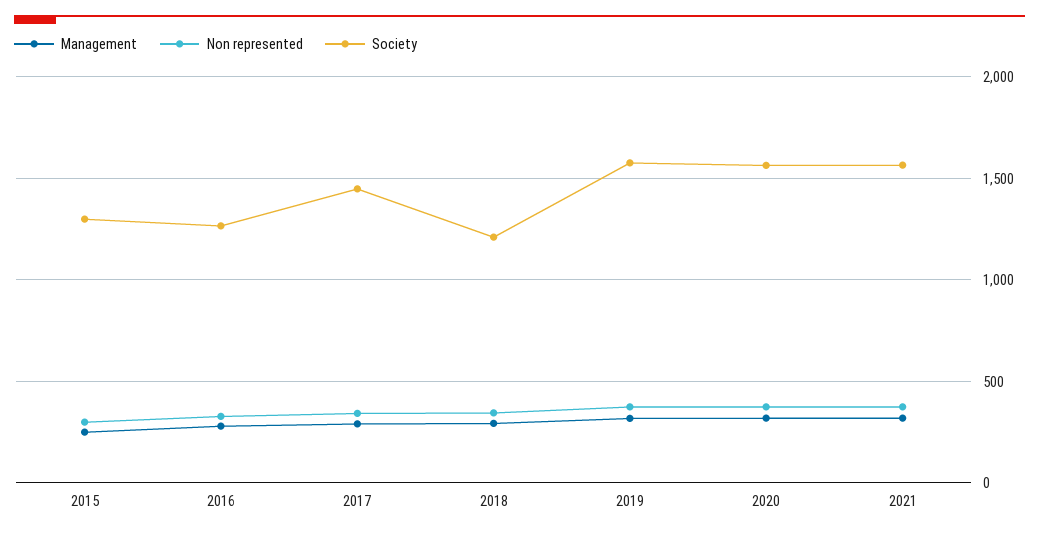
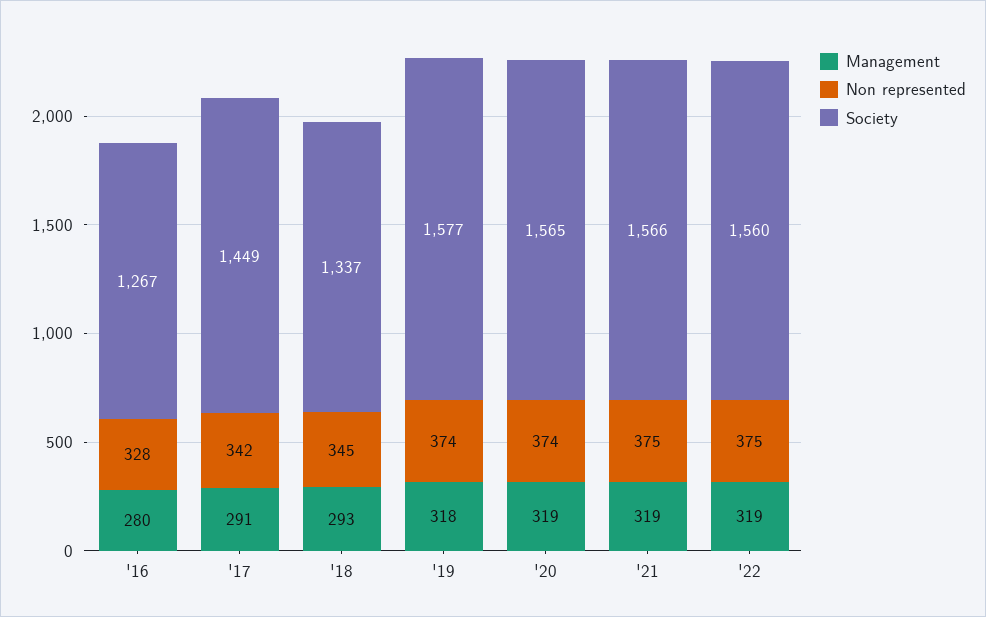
Management, 2015: 250 -> none
Non represented, 2015: 300 -> none
Society, 2015: 1300 -> none
Society, 2018: 1200 -> 1337
Management, '22: none -> 319
Non represented, '22: none -> 375
Society, '22: none -> 1560

